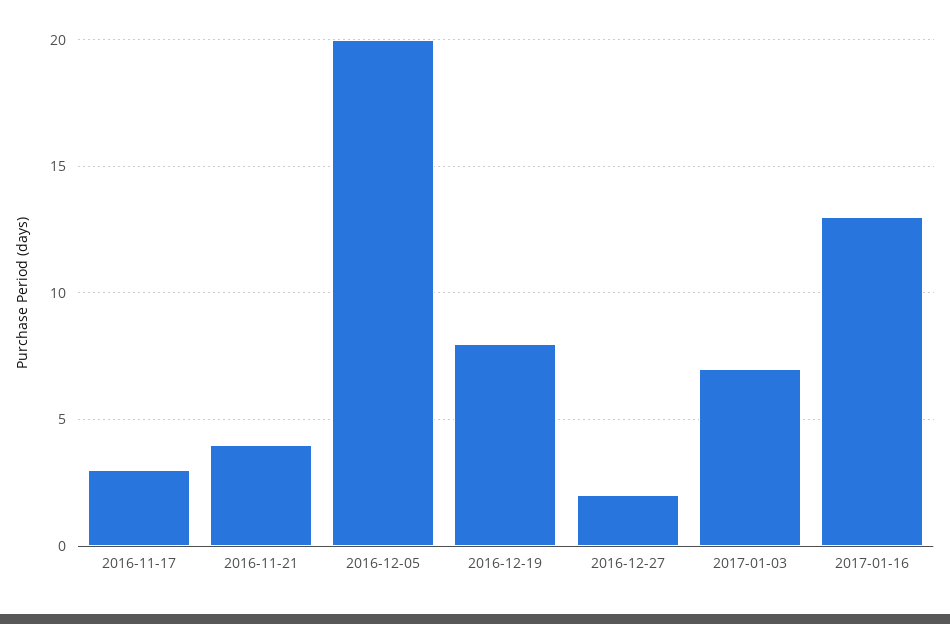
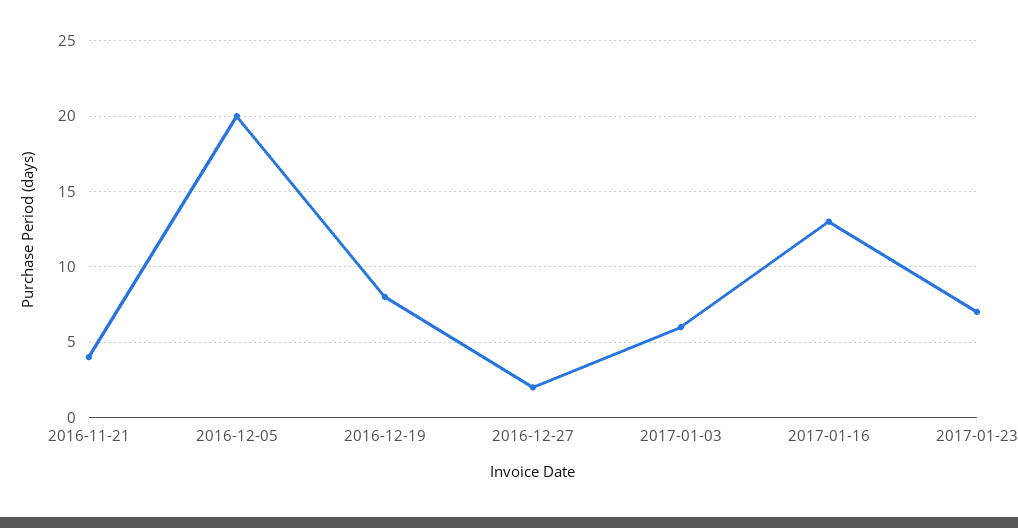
2016-11-17: 3 -> none
2017-01-03: 7 -> 6
2017-01-23: none -> 7

